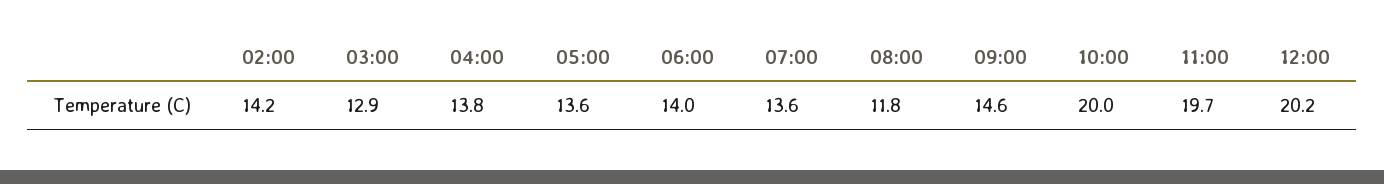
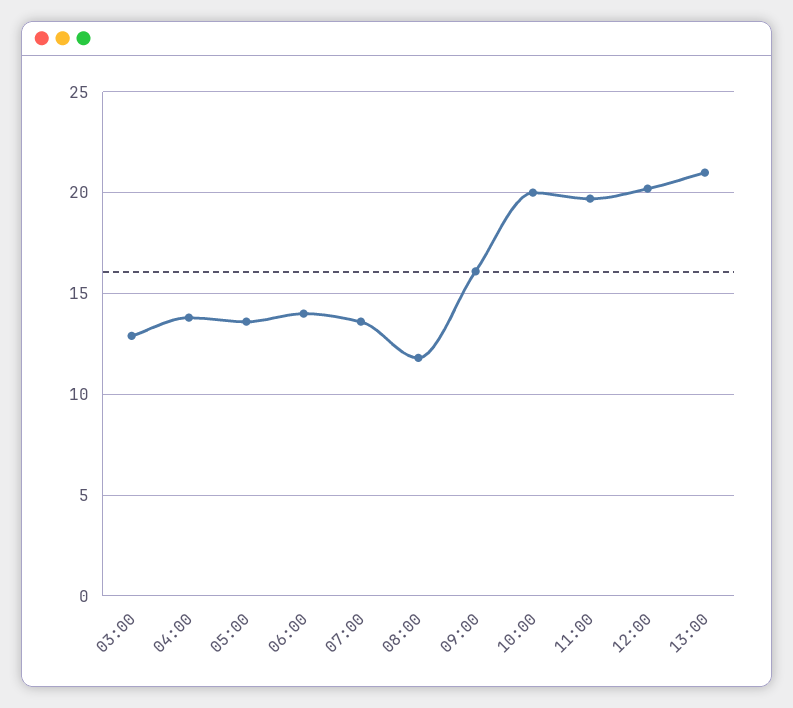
02:00: 14.2 -> none
09:00: 14.6 -> 16
13:00: none -> 21

